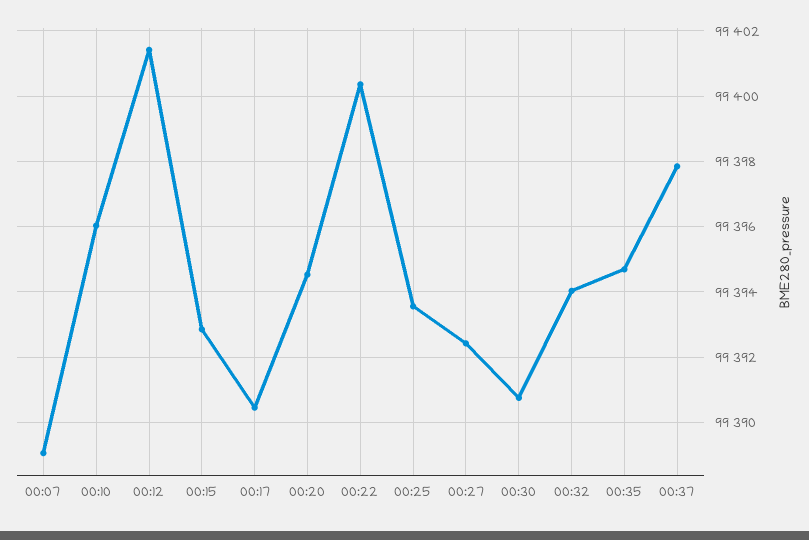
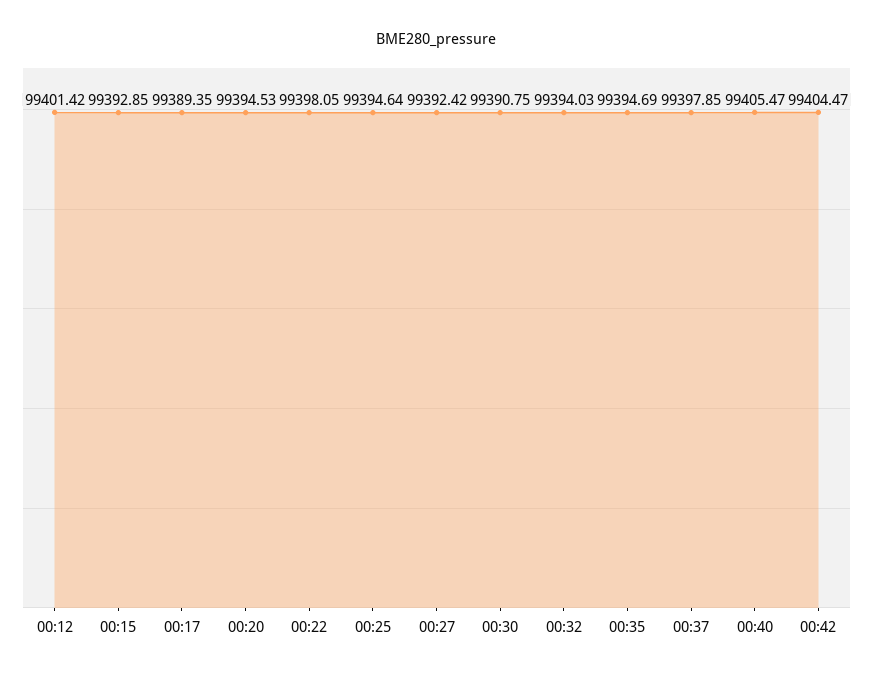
00:07: 99389 -> none
00:10: 99396 -> none
00:17: 99390.4 -> 99389.35
00:22: 99400.4 -> 99398.05
00:25: 99393.6 -> 99394.64
00:40: none -> 99405.47
00:42: none -> 99404.47

